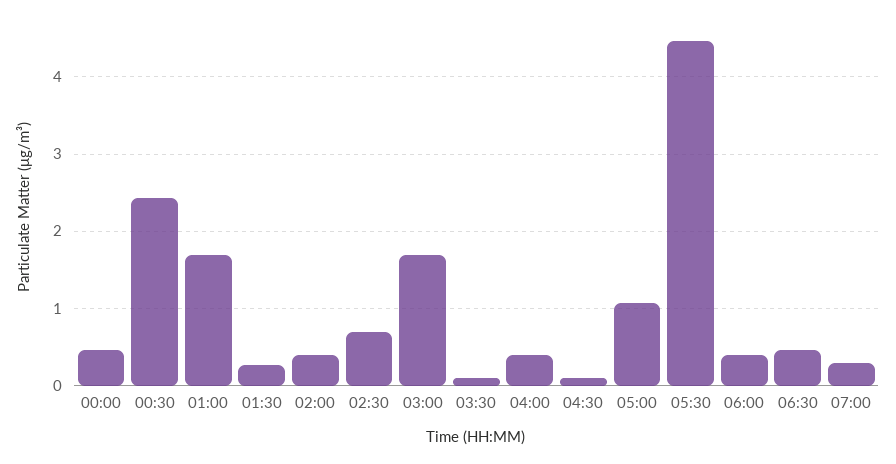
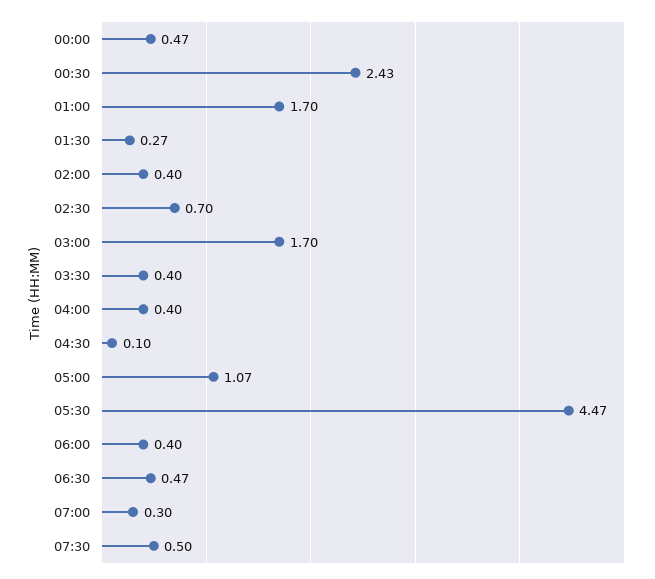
03:30: 0.1 -> 0.4
07:30: none -> 0.5

